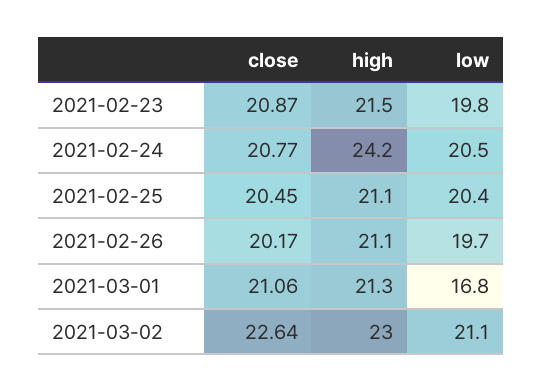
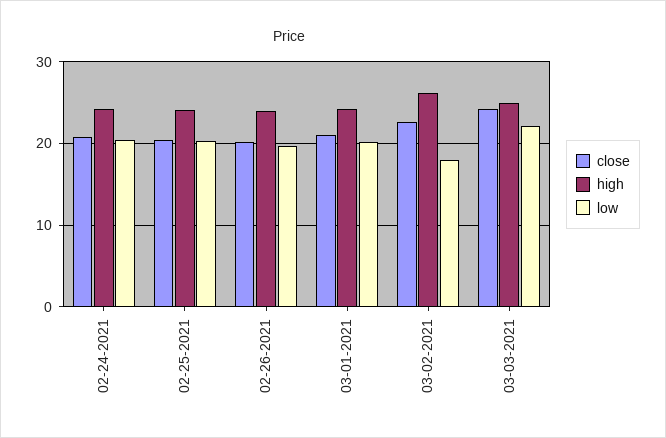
close, 2021-02-23: 20.87 -> none
high, 2021-02-23: 21.5 -> none
low, 2021-02-23: 19.8 -> none
high, 2021-02-25: 21.1 -> 24
high, 2021-02-26: 21.1 -> 24
high, 2021-03-01: 21.3 -> 24
low, 2021-03-01: 16.8 -> 20
high, 2021-03-02: 23 -> 26
low, 2021-03-02: 21.1 -> 18
close, 03-03-2021: none -> 24
high, 03-03-2021: none -> 25
low, 03-03-2021: none -> 22

